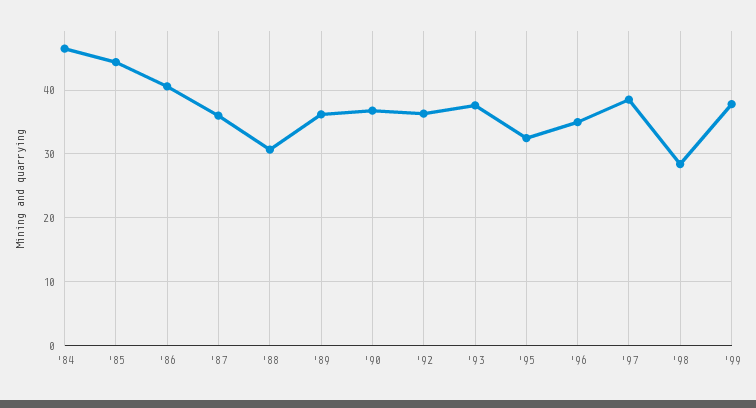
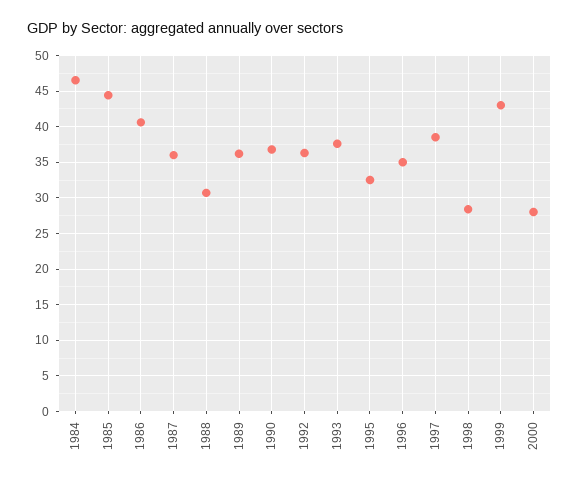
'99: 38 -> 43
2000: none -> 28

